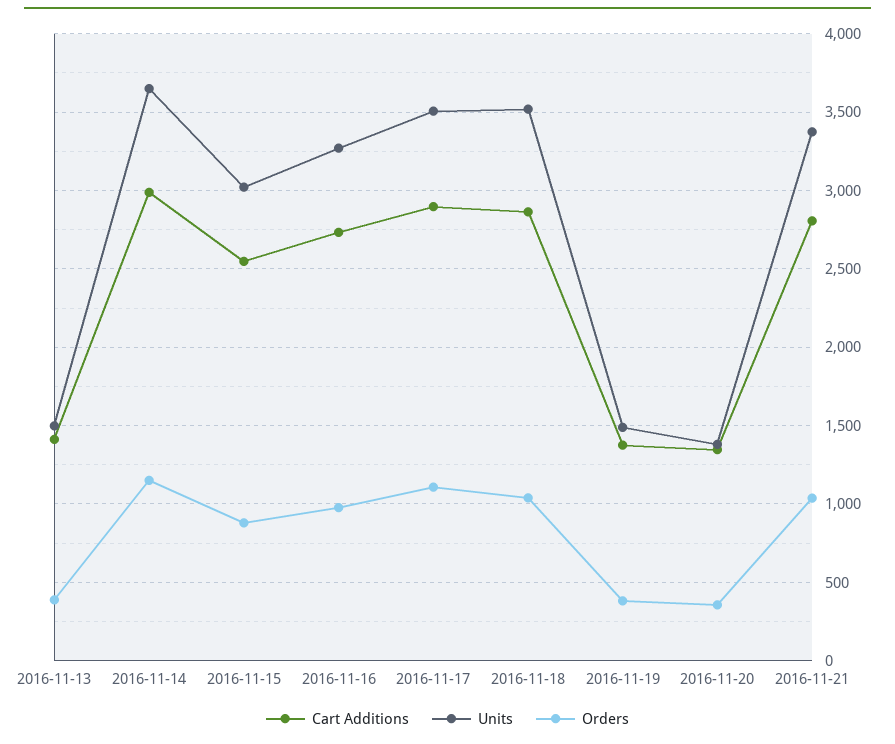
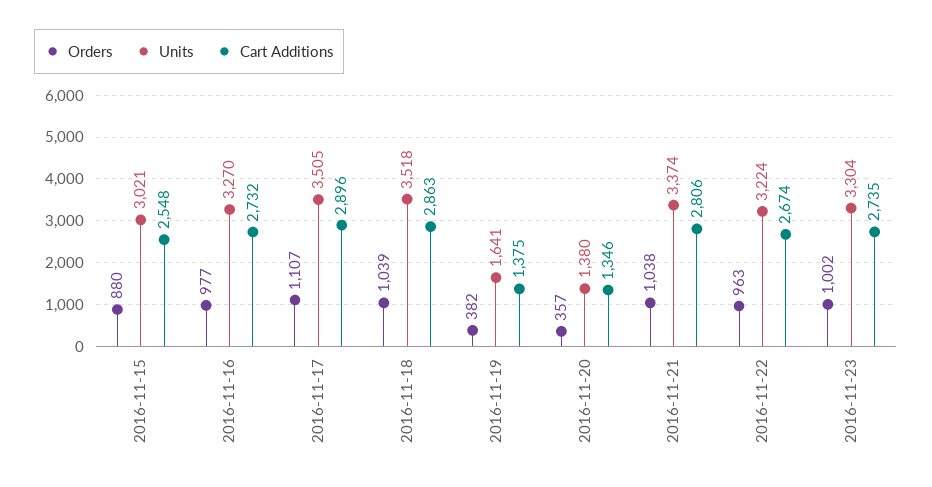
Cart Additions, 2016-11-13: 1400 -> none
Units, 2016-11-13: 1500 -> none
Orders, 2016-11-13: 400 -> none
Cart Additions, 2016-11-14: 3000 -> none
Units, 2016-11-14: 3650 -> none
Orders, 2016-11-14: 1150 -> none
Units, 2016-11-19: 1500 -> 1641
Orders, 2016-11-22: none -> 963
Units, 2016-11-22: none -> 3224
Cart Additions, 2016-11-22: none -> 2674
Orders, 2016-11-23: none -> 1002
Units, 2016-11-23: none -> 3304
Cart Additions, 2016-11-23: none -> 2735

